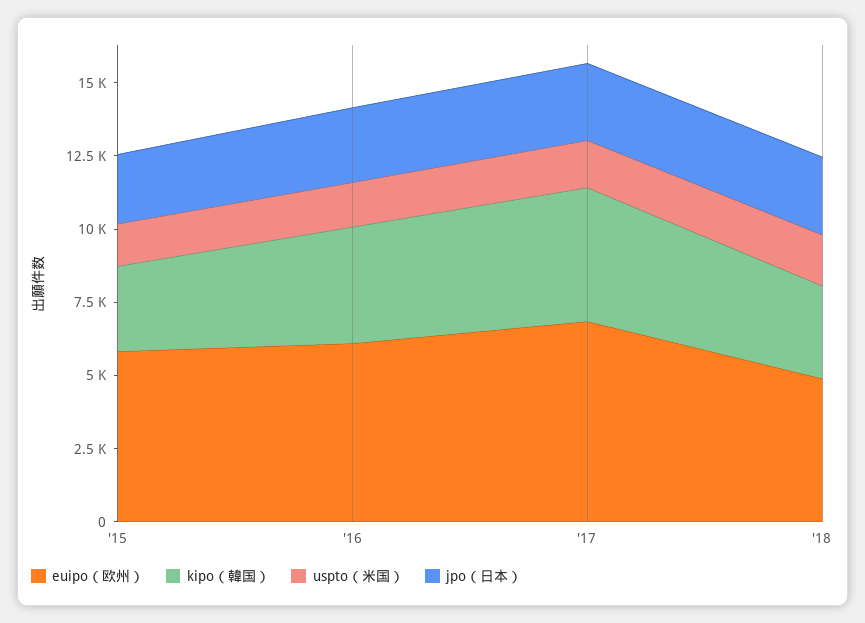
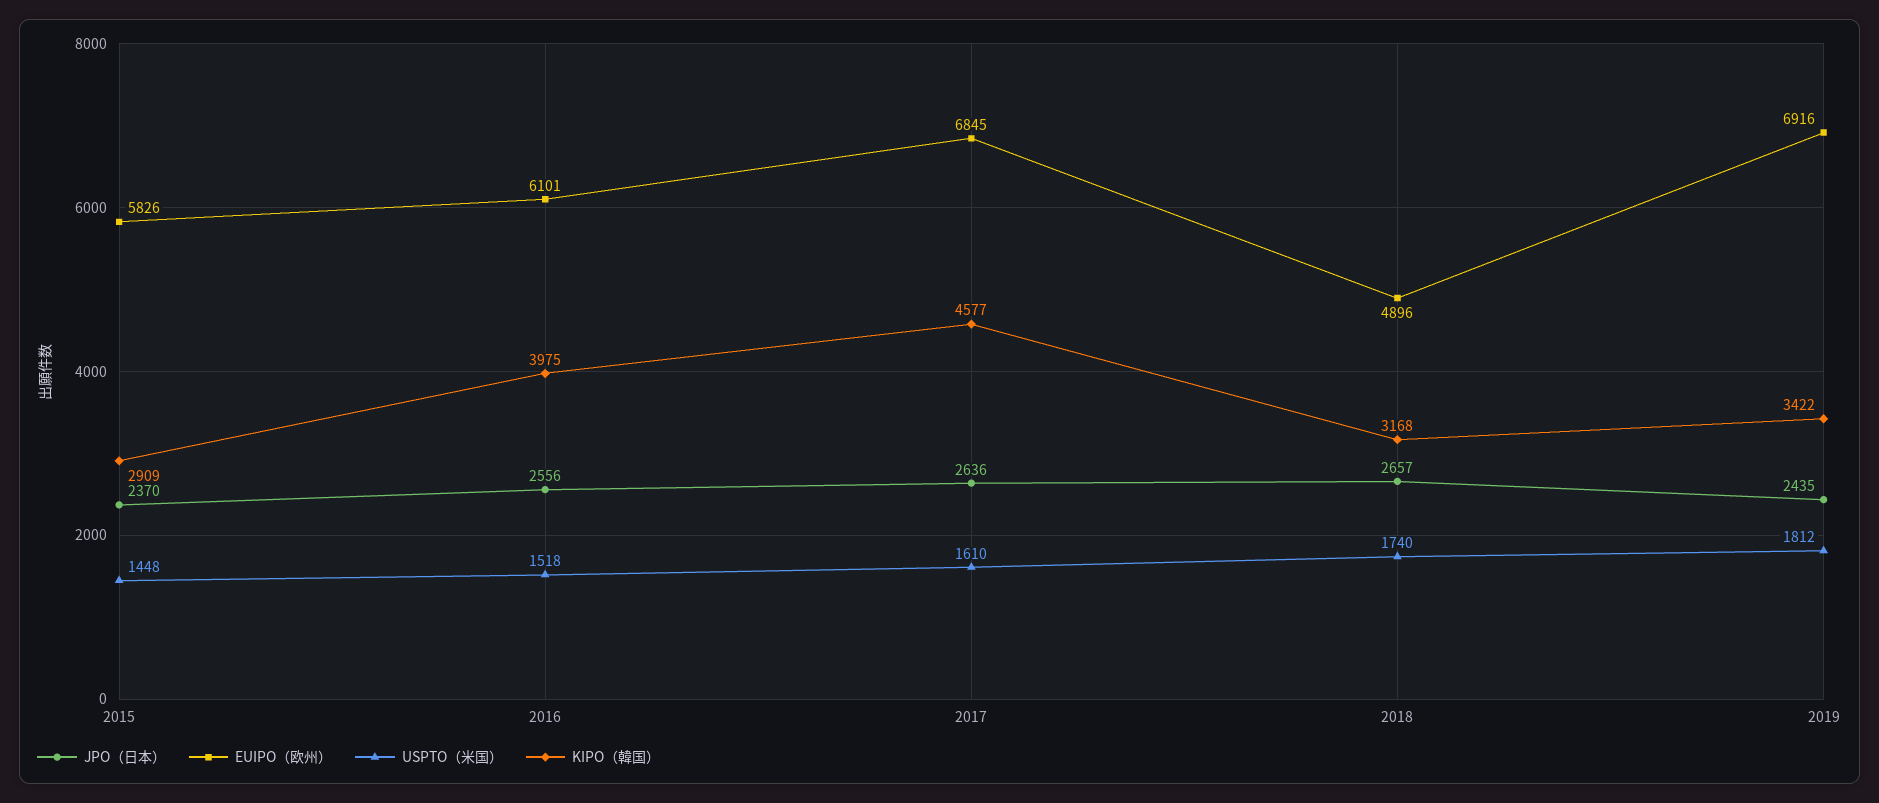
jpo（日本）, 2019: none -> 2435
euipo（欧州）, 2019: none -> 6916
uspto（米国）, 2019: none -> 1812
kipo（韓国）, 2019: none -> 3422

